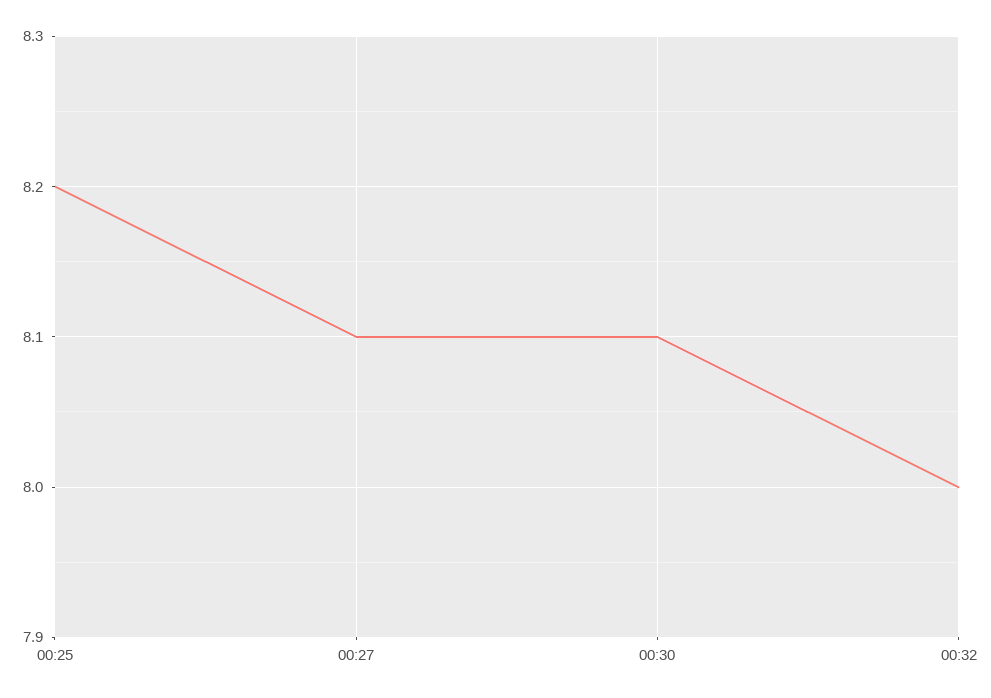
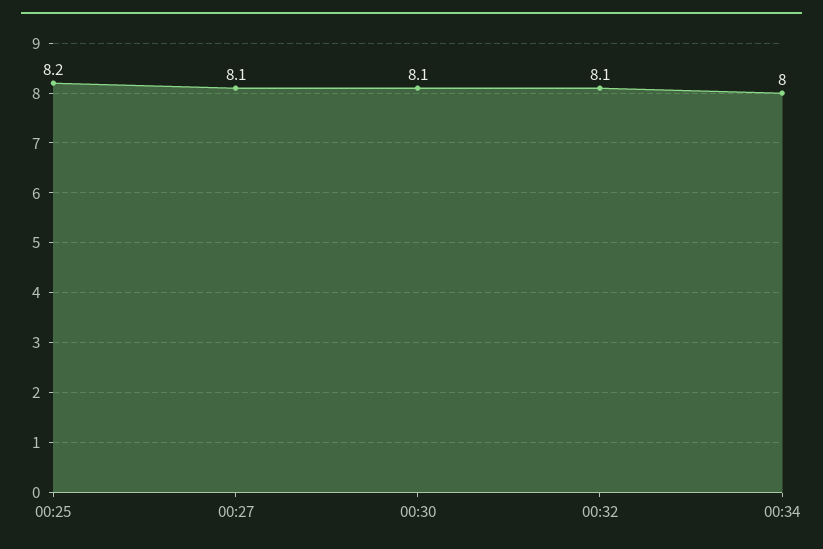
00:32: 8 -> 8.1
00:34: none -> 8

